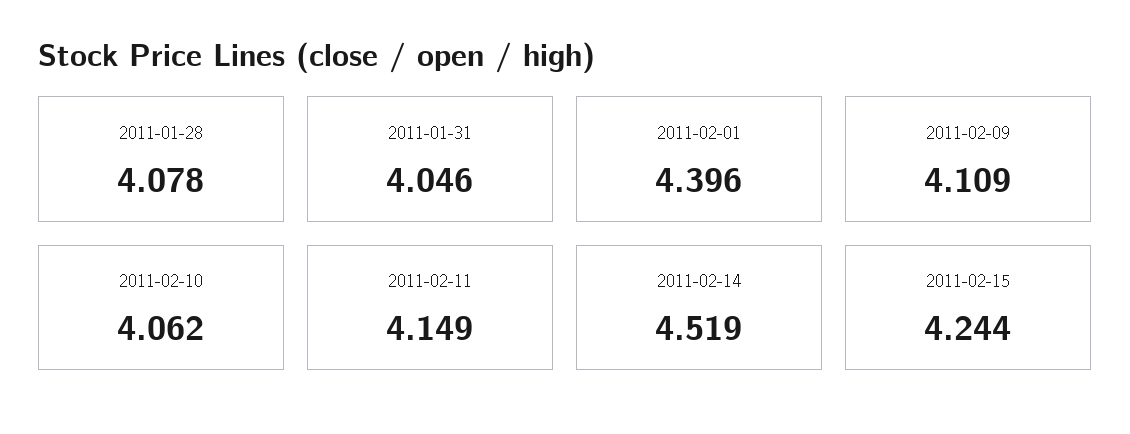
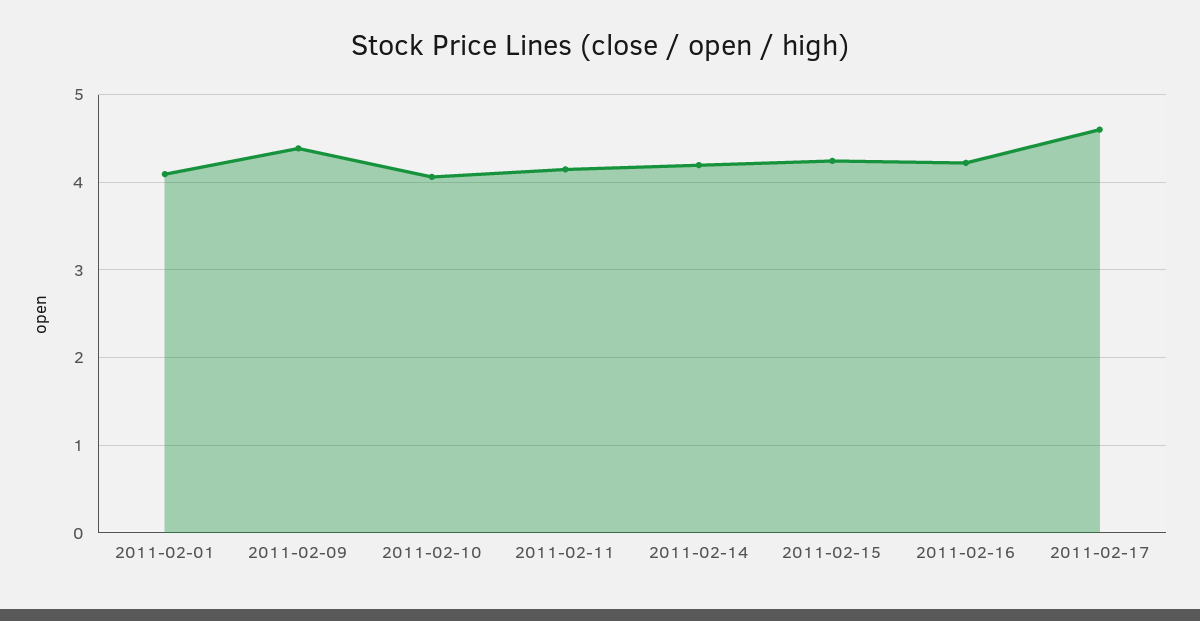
2011-01-28: 4.078 -> none
2011-01-31: 4.046 -> none
2011-02-01: 4.396 -> 4.1
2011-02-09: 4.109 -> 4.4
2011-02-14: 4.519 -> 4.2
2011-02-16: none -> 4.2
2011-02-17: none -> 4.6

